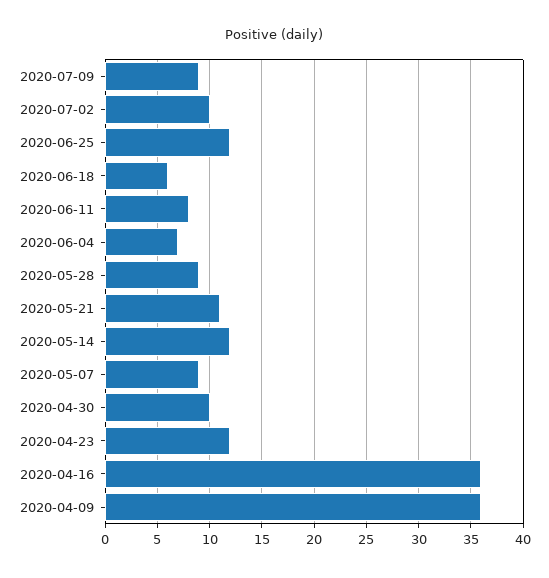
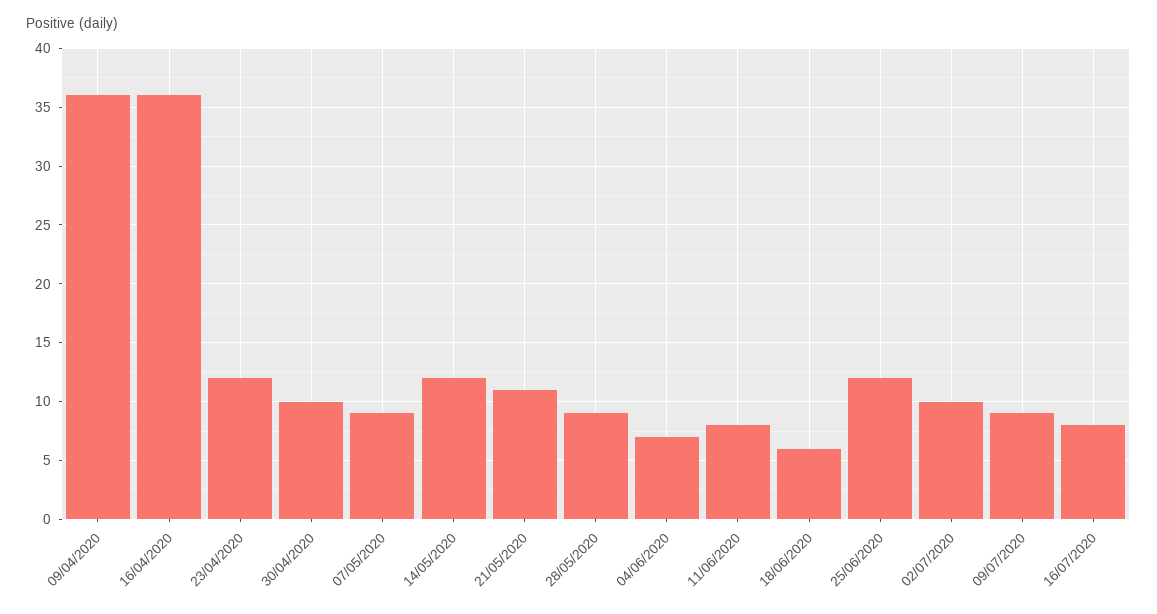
16/07/2020: none -> 8

